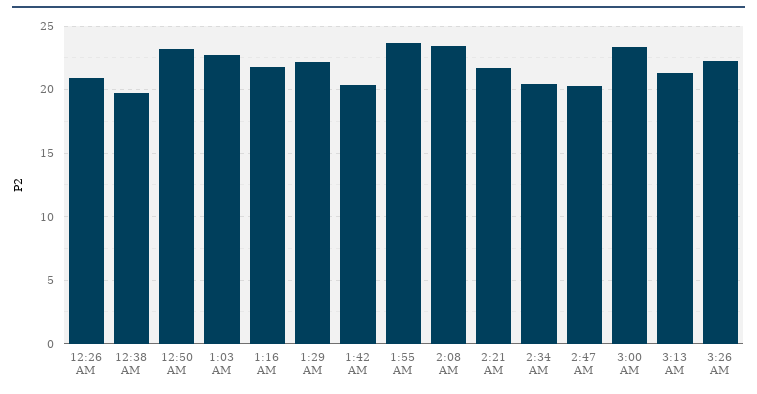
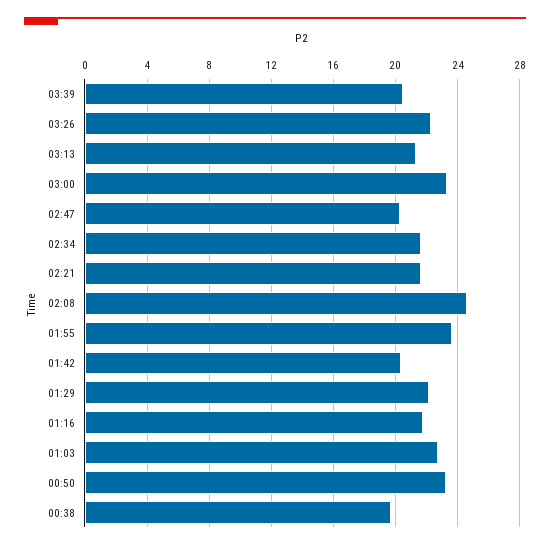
12:26 AM: 21 -> none
2:08 AM: 23.5 -> 24.5
2:34 AM: 20.5 -> 21.5
03:39: none -> 20.5

